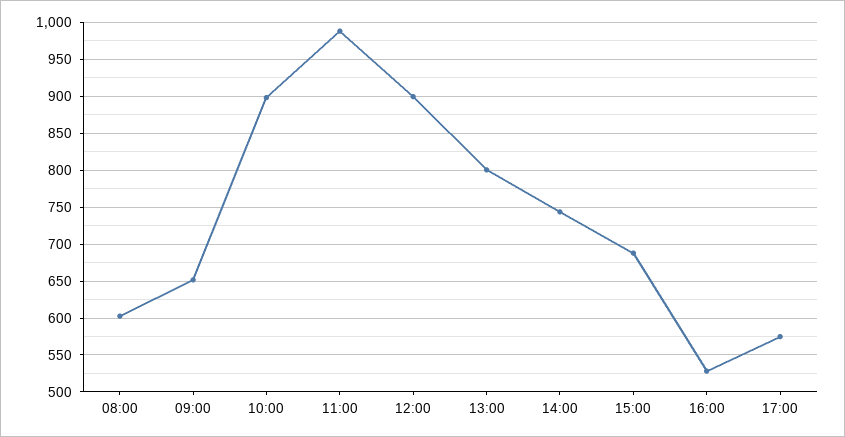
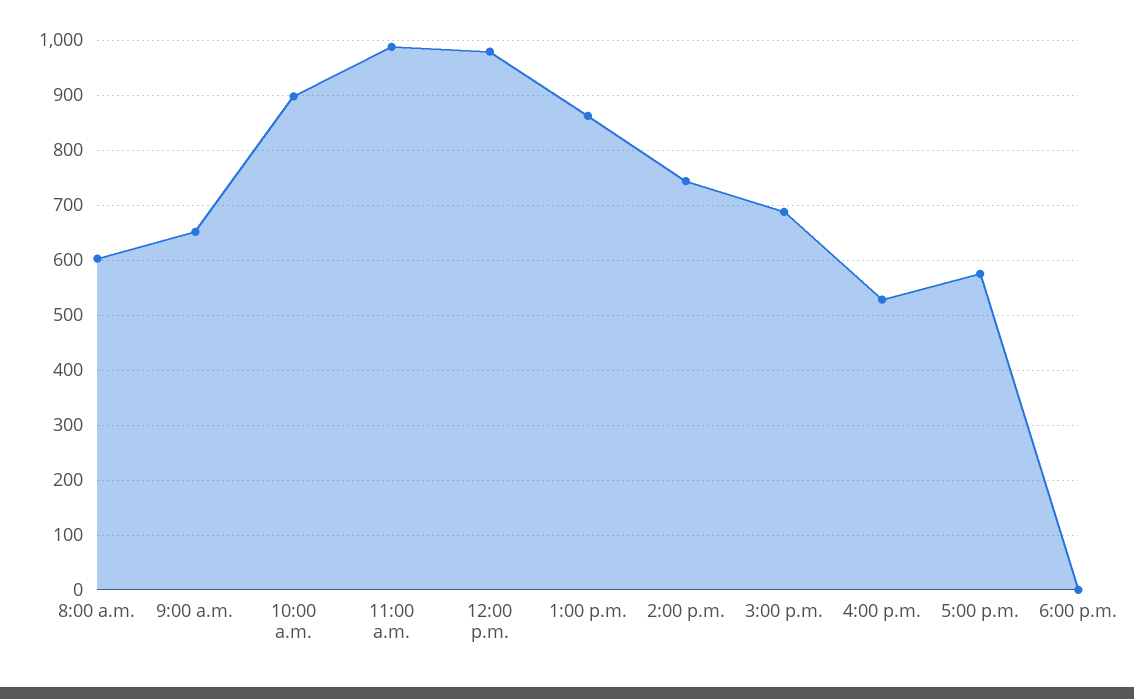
12:00: 900 -> 980
13:00: 800 -> 860
6:00 p.m.: none -> 0

